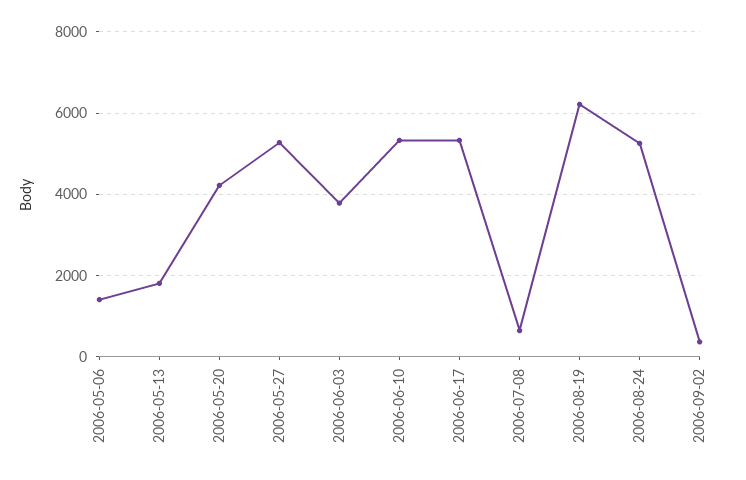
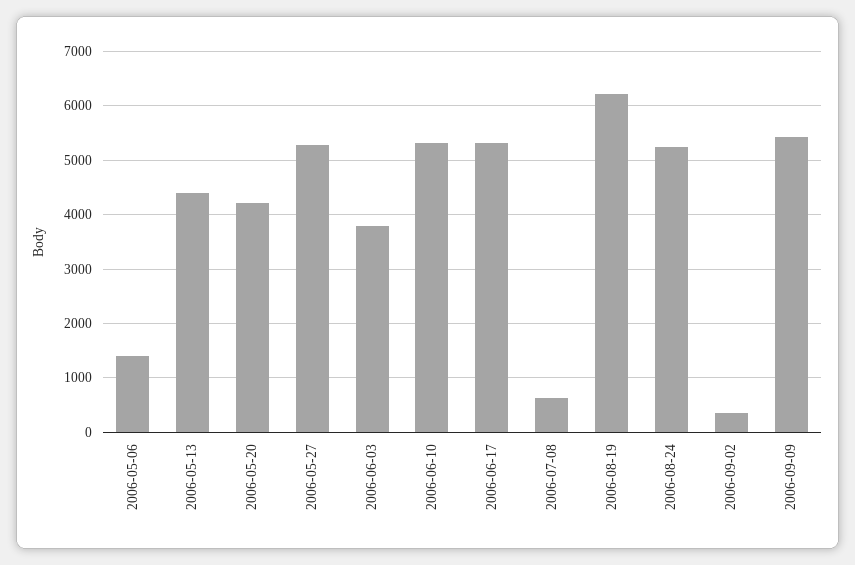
2006-05-13: 1800 -> 4400
2006-09-09: none -> 5400

